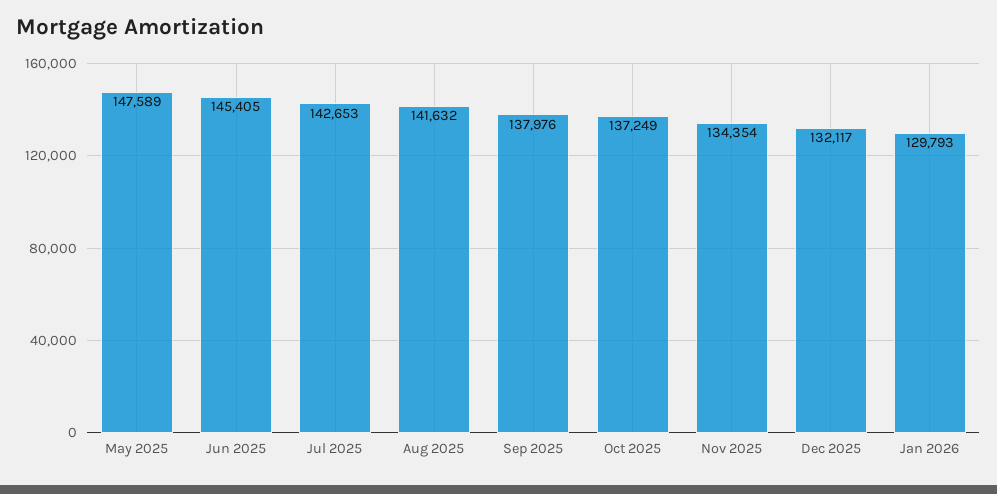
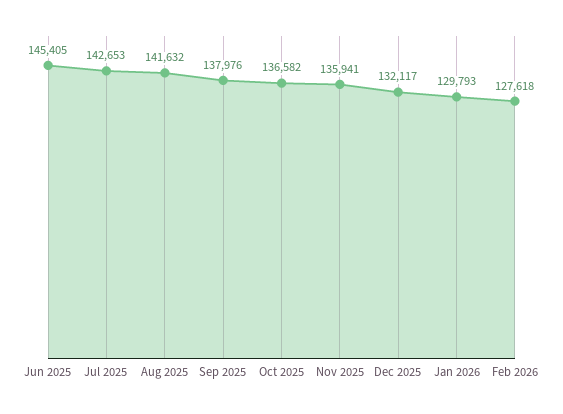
May 2025: 147589 -> none
Oct 2025: 137249 -> 136582
Nov 2025: 134354 -> 135941
Feb 2026: none -> 127618

